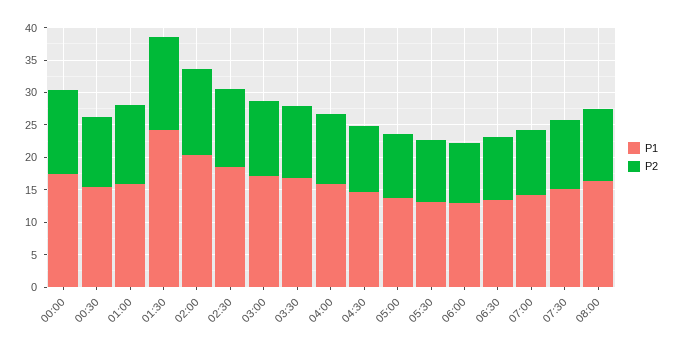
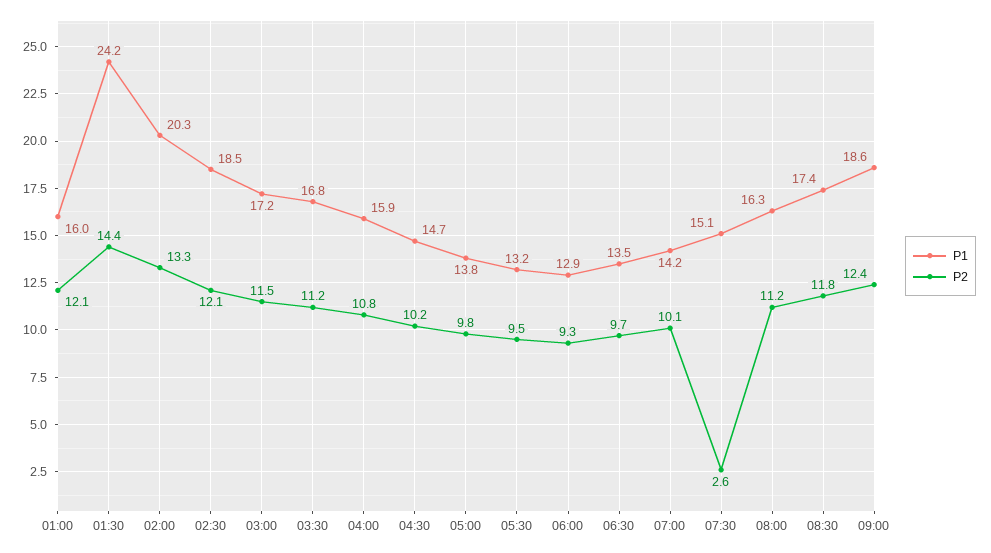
P1, 00:00: 17.5 -> none
P2, 00:00: 12.5 -> none
P1, 00:30: 15 -> none
P2, 00:30: 10 -> none
P2, 07:30: 10 -> 2.6
P1, 08:30: none -> 17.4
P2, 08:30: none -> 11.8
P1, 09:00: none -> 18.6
P2, 09:00: none -> 12.4

